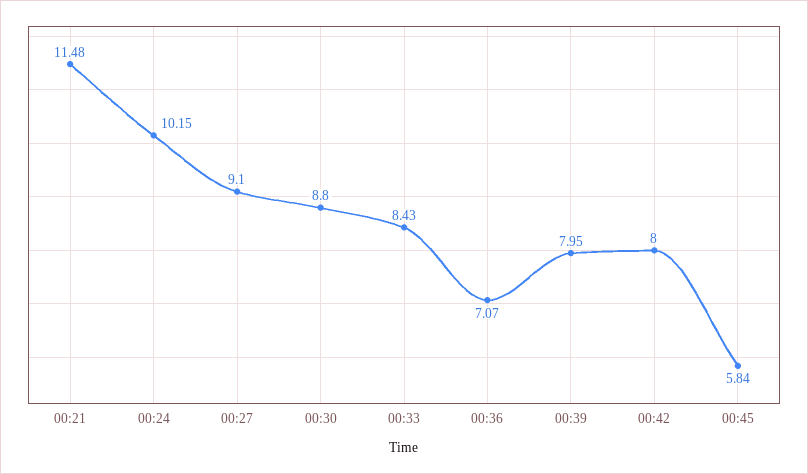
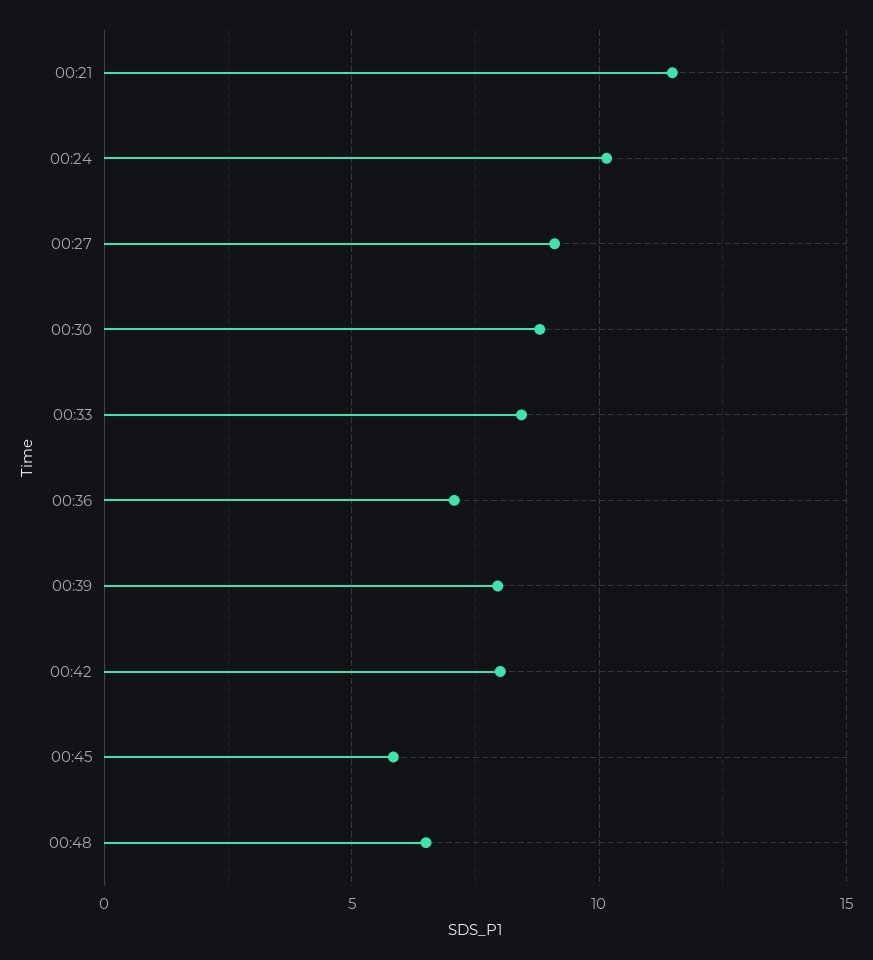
00:48: none -> 6.5

